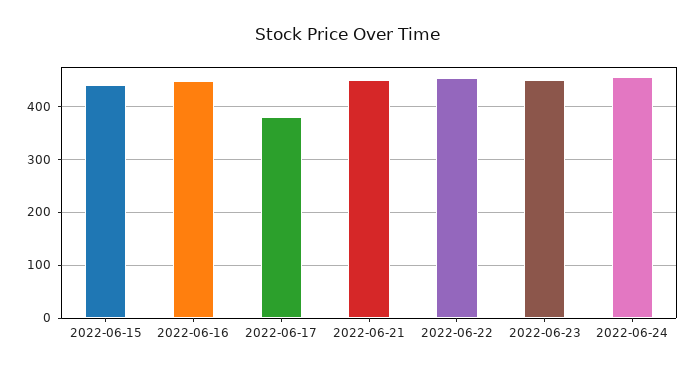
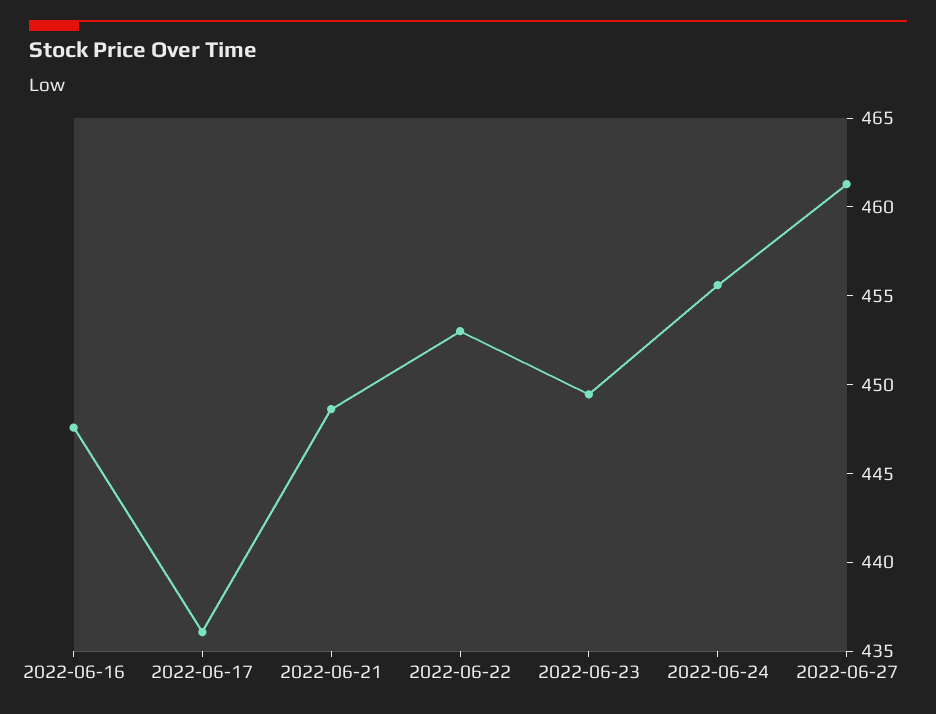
2022-06-15: 440 -> none
2022-06-17: 380 -> 436
2022-06-27: none -> 461

